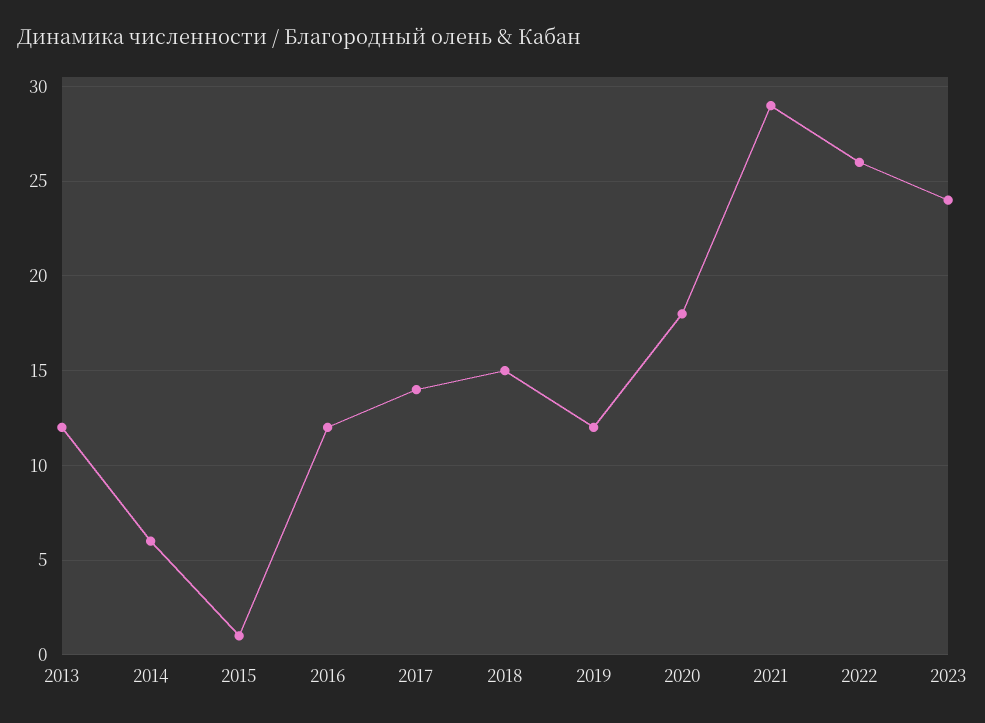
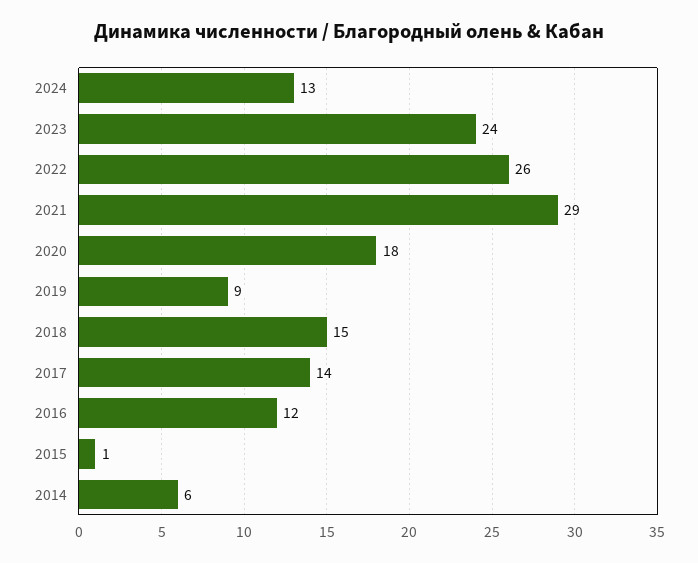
2013: 12 -> none
2019: 12 -> 9
2024: none -> 13

